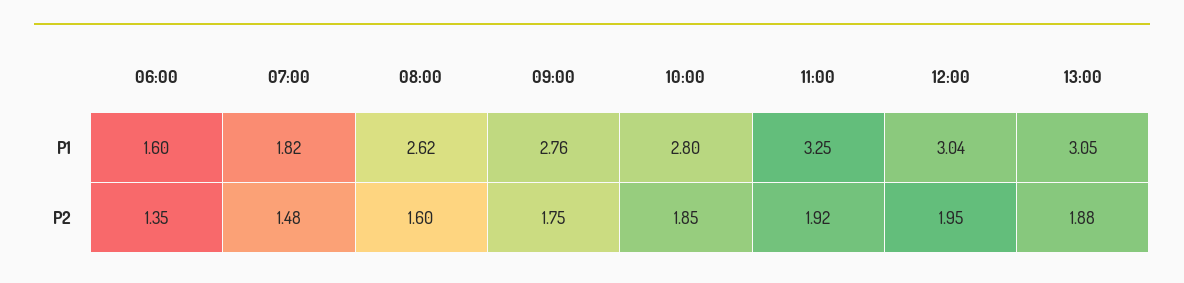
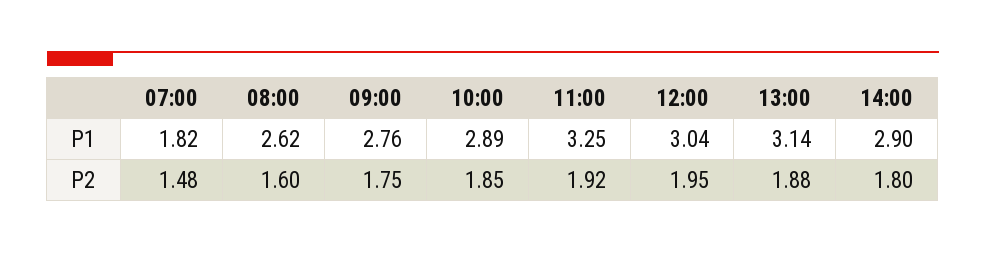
06:00, P1: 1.6 -> none
10:00, P1: 2.8 -> 2.89
13:00, P1: 3.05 -> 3.14
06:00, P2: 1.35 -> none
14:00, P1: none -> 2.9
14:00, P2: none -> 1.8

